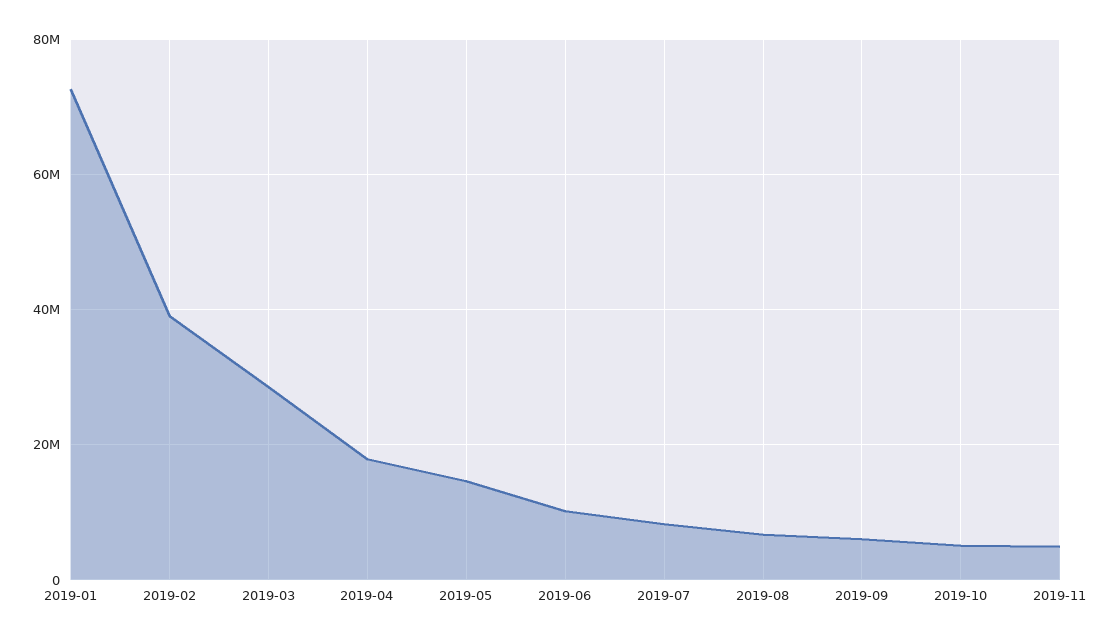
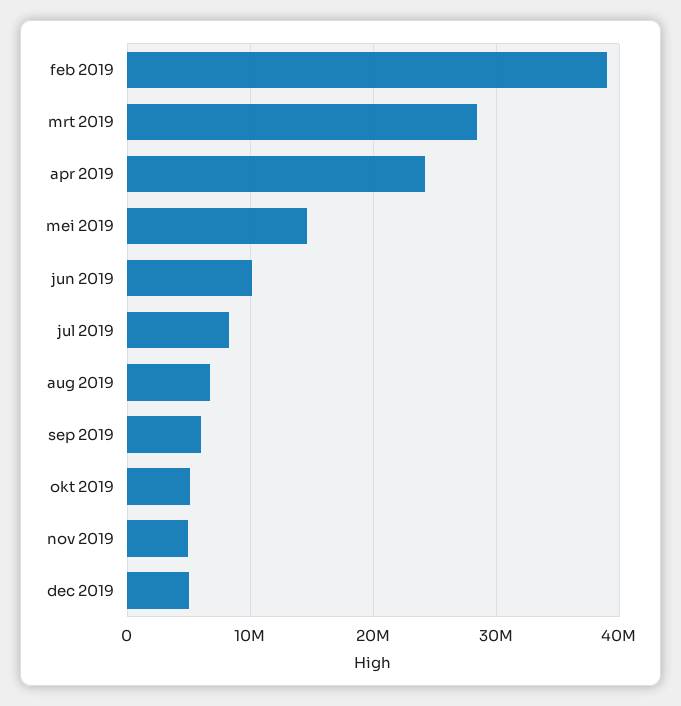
2019-01: 72000000 -> none
2019-04: 18000000 -> 24000000
dec 2019: none -> 5000000

